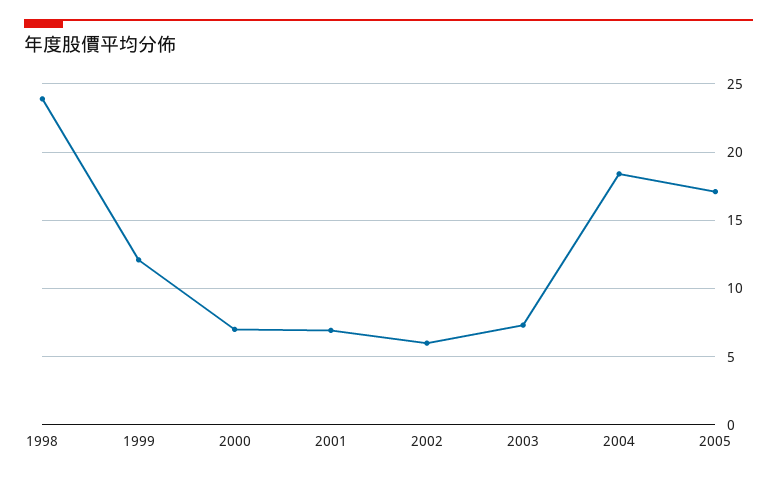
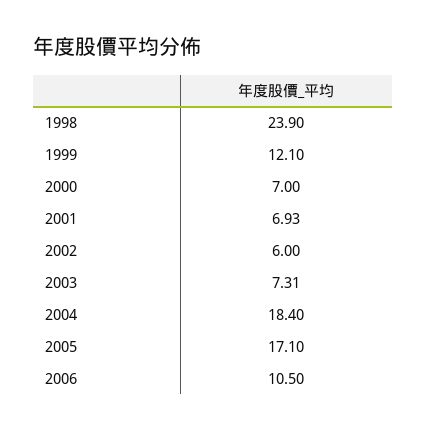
2006: none -> 10.5

